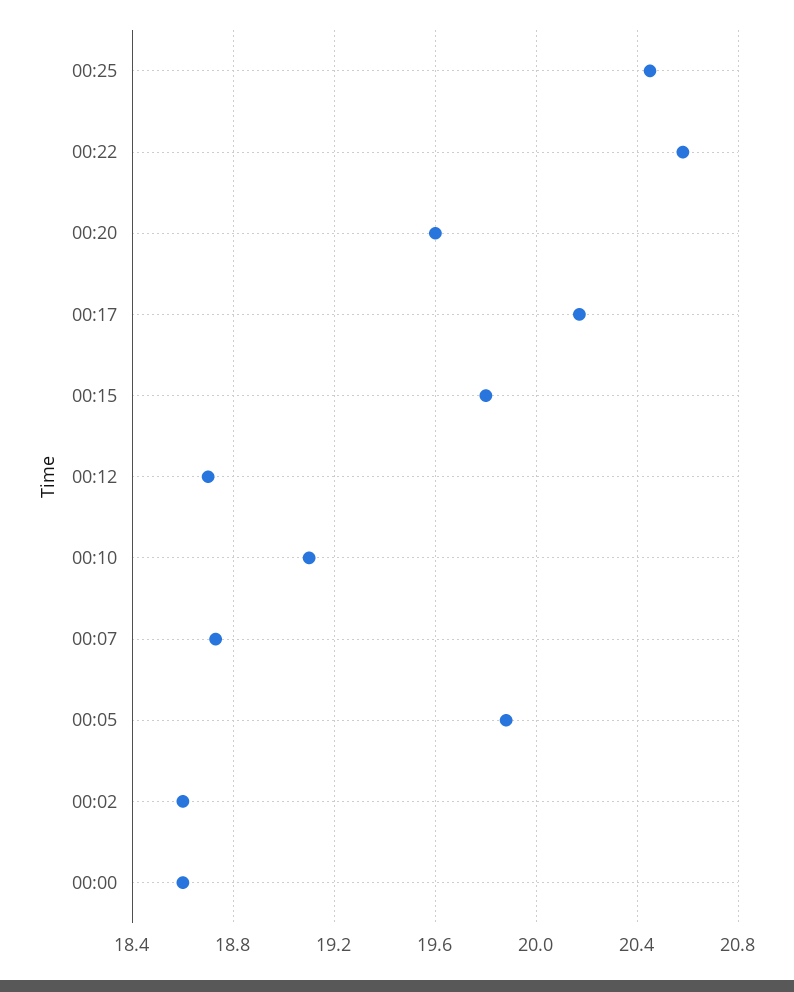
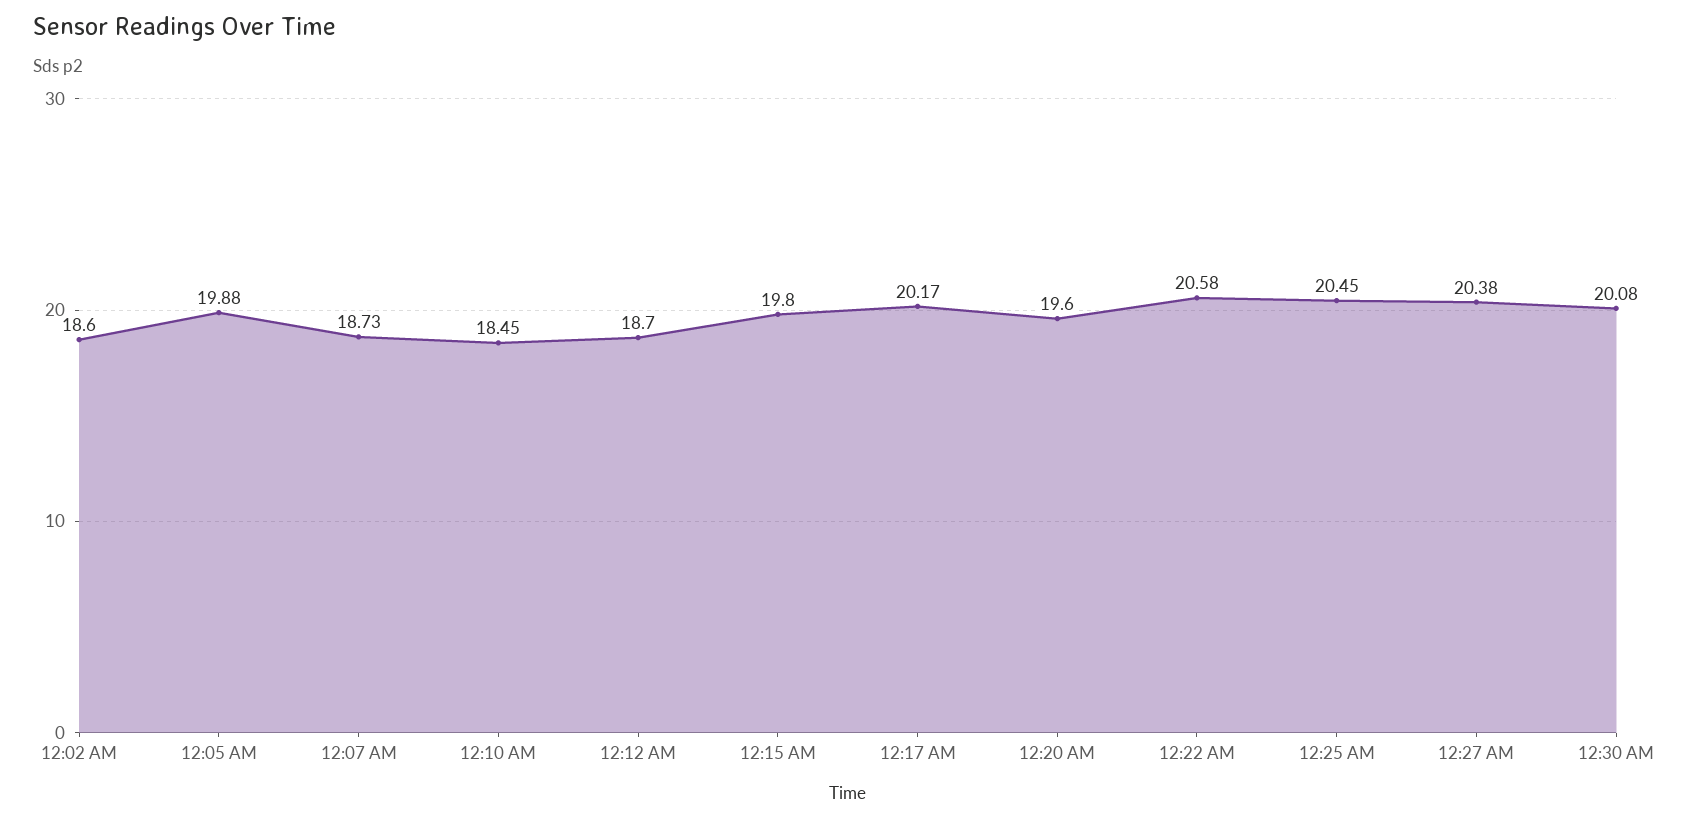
00:10: 19.1 -> 18.45
00:00: 18.6 -> none
12:27 AM: none -> 20.38
12:30 AM: none -> 20.08

